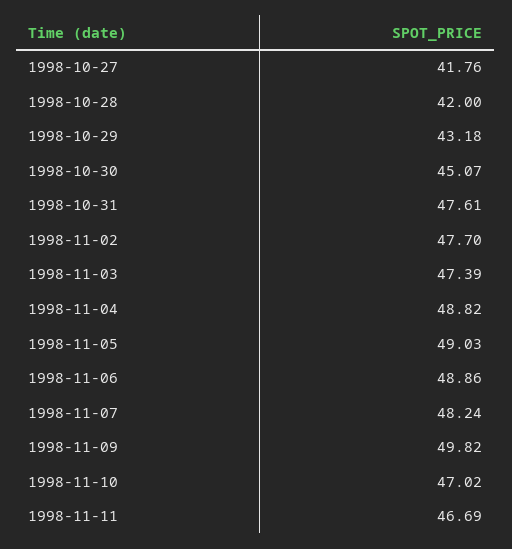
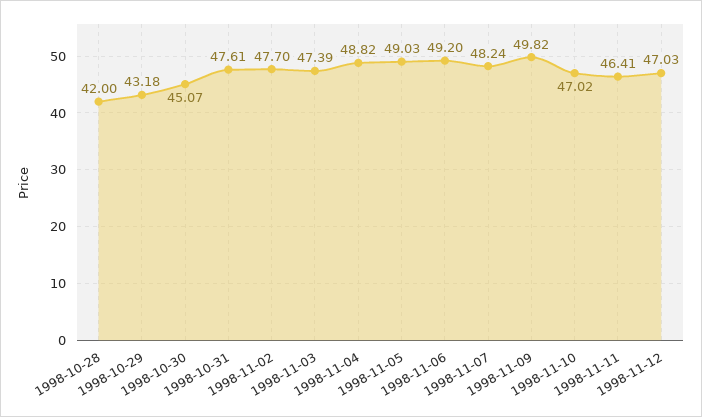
1998-10-27: 41.76 -> none
1998-11-06: 48.86 -> 49.2
1998-11-11: 46.69 -> 46.41
1998-11-12: none -> 47.03

